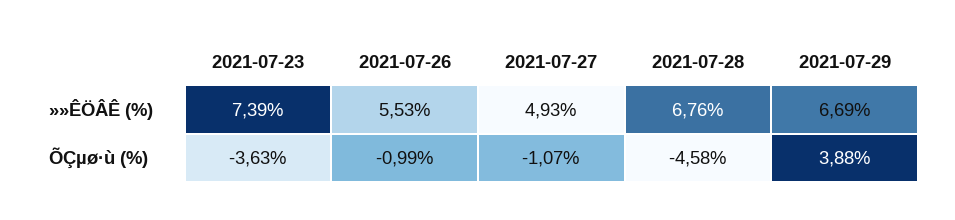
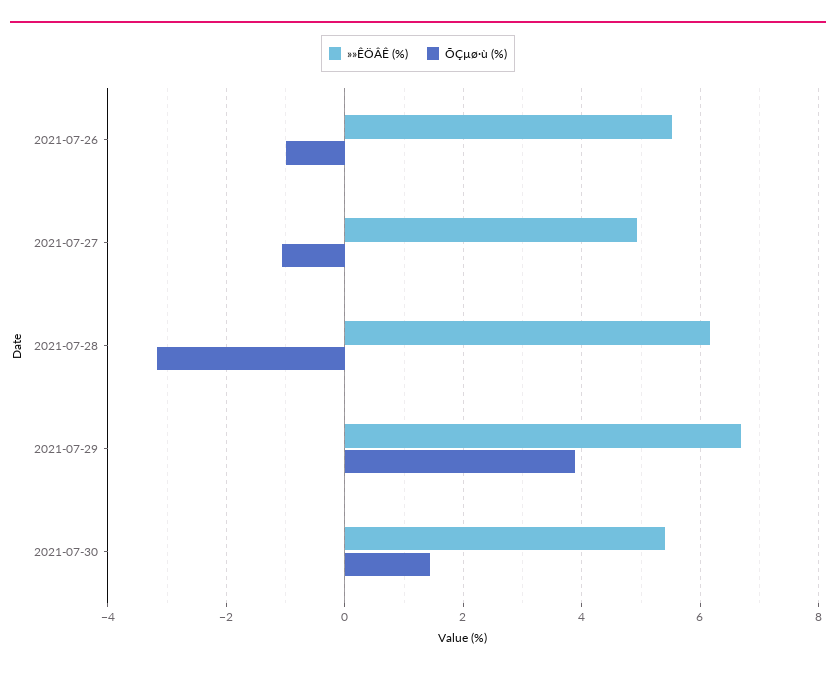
»»ÊÖÂÊ (%), 2021-07-23: 7.39 -> none
»»ÊÖÂÊ (%), 2021-07-28: 6.76 -> 6.2
ÕÇµø·ù (%), 2021-07-23: -3.63 -> none
ÕÇµø·ù (%), 2021-07-28: -4.58 -> -3.2
»»ÊÖÂÊ (%), 2021-07-30: none -> 5.4
ÕÇµø·ù (%), 2021-07-30: none -> 1.4

